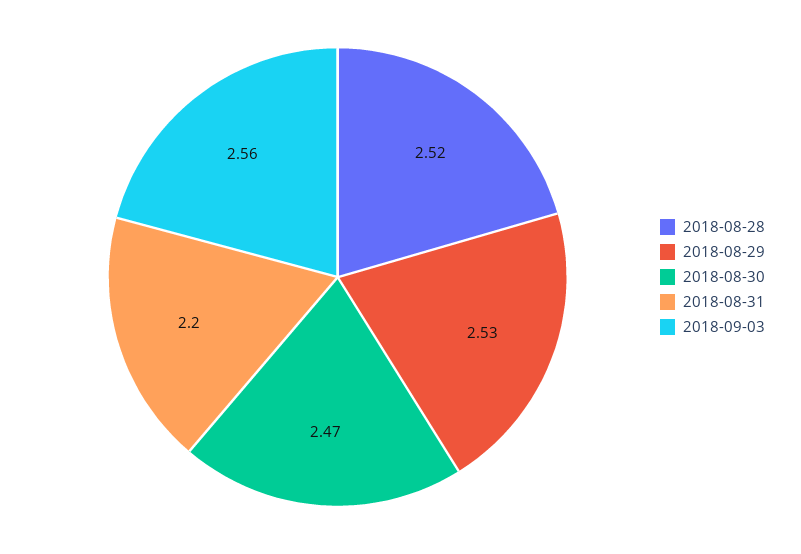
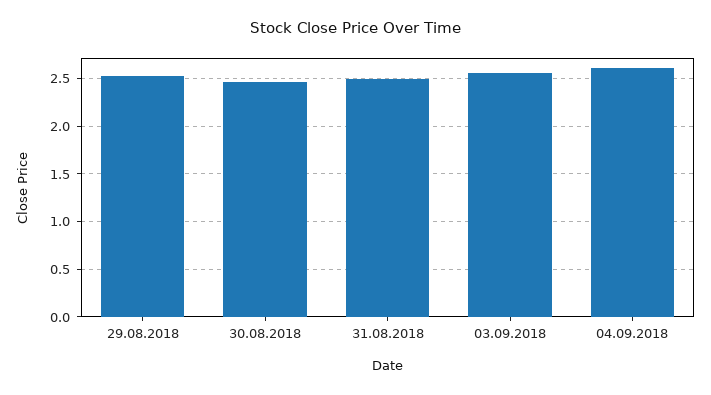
2018-08-28: 2.52 -> none
2018-08-31: 2.2 -> 2.5
04.09.2018: none -> 2.6

